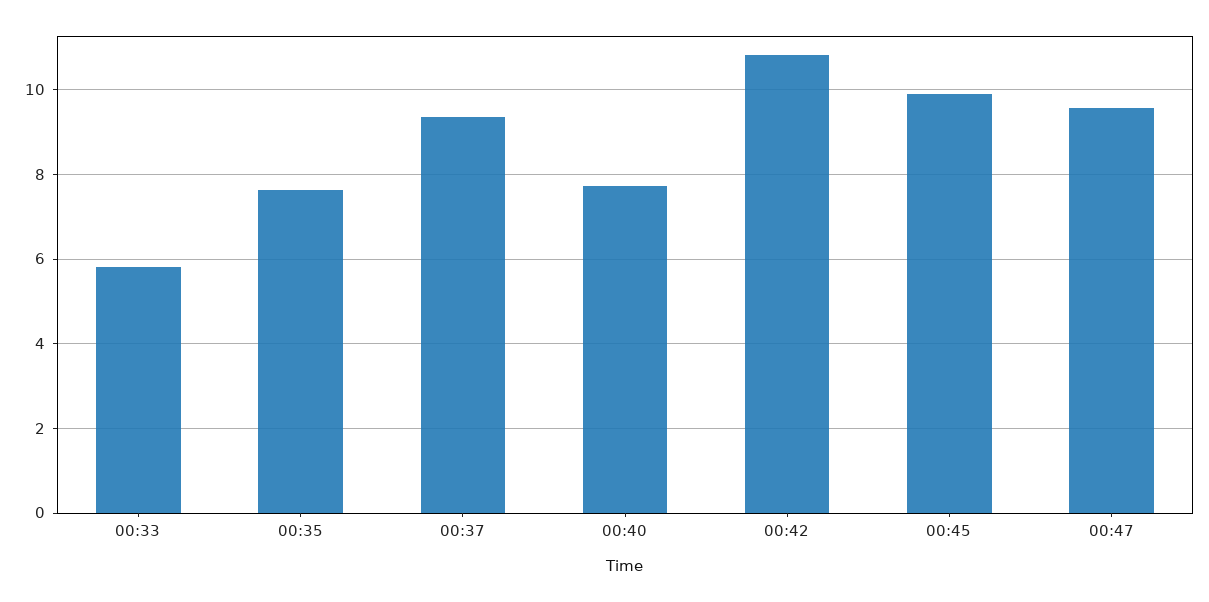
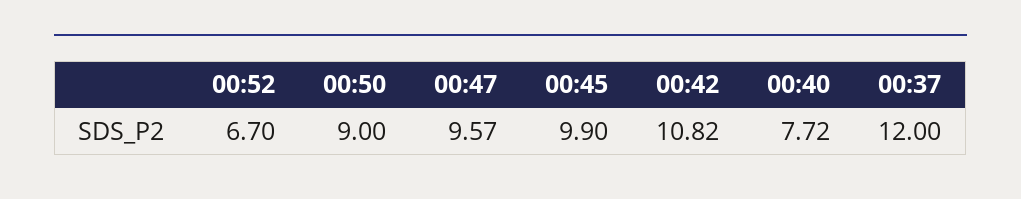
00:33: 5.8 -> none
00:35: 7.6 -> none
00:37: 9.4 -> 12
00:52: none -> 6.7
00:50: none -> 9

